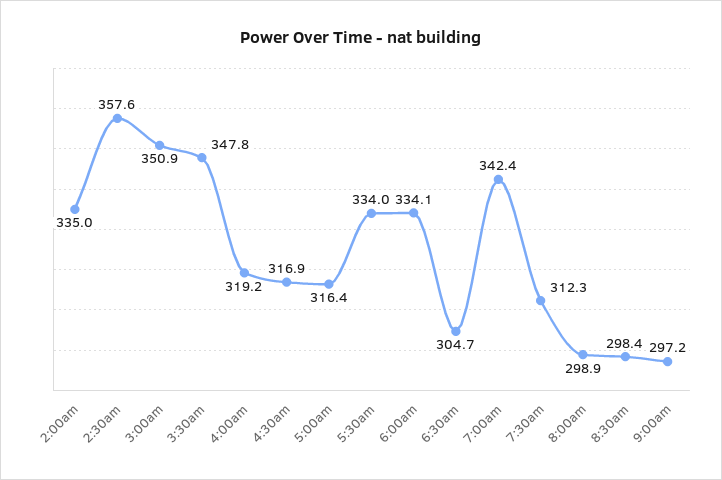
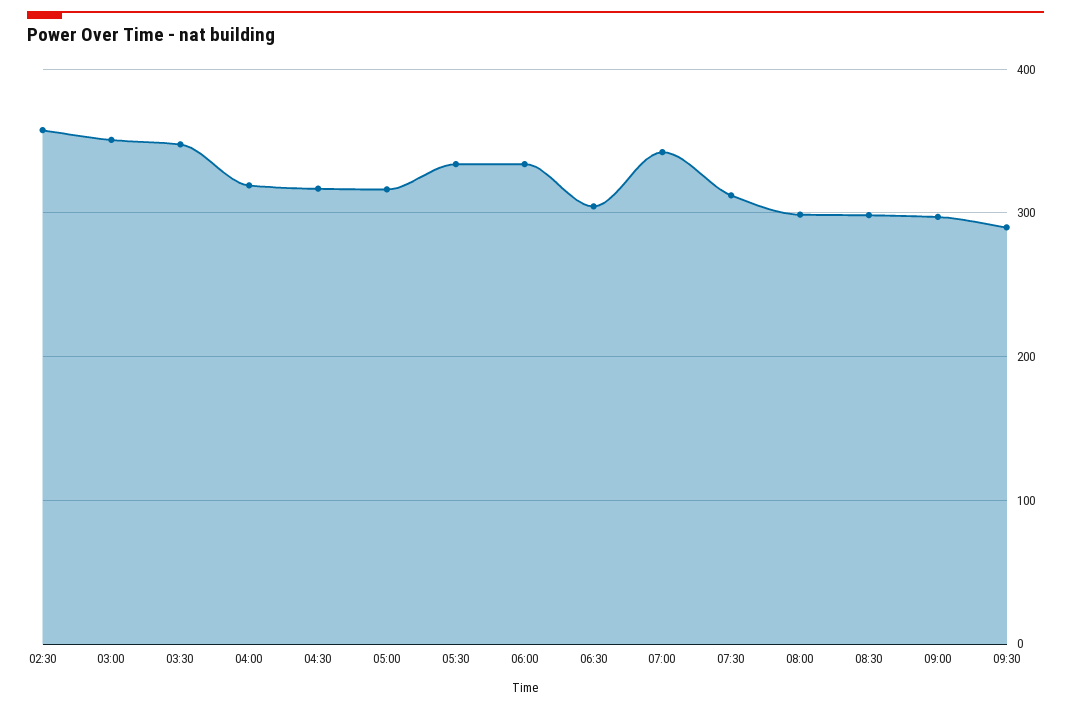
2:00am: 335 -> none
09:30: none -> 290

